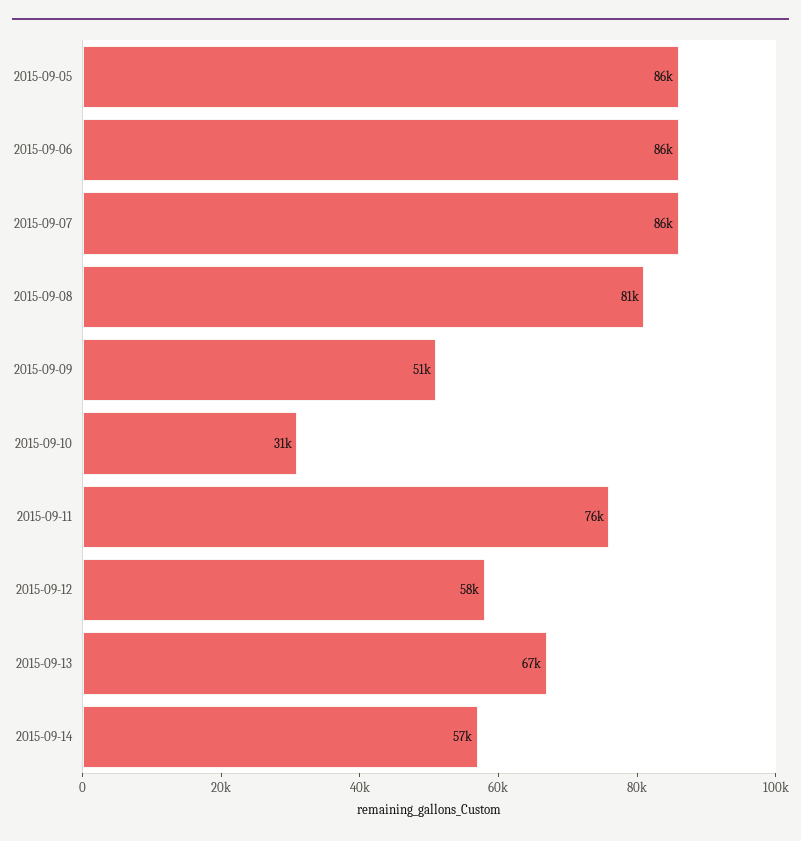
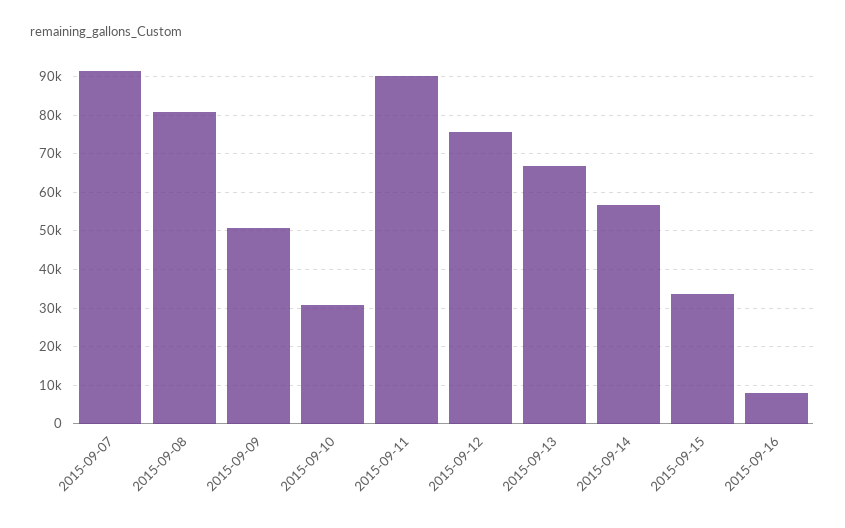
2015-09-05: 86000 -> none
2015-09-06: 86000 -> none
2015-09-07: 86000 -> 92000
2015-09-11: 76000 -> 90000
2015-09-12: 58000 -> 76000
2015-09-15: none -> 34000
2015-09-16: none -> 8000

